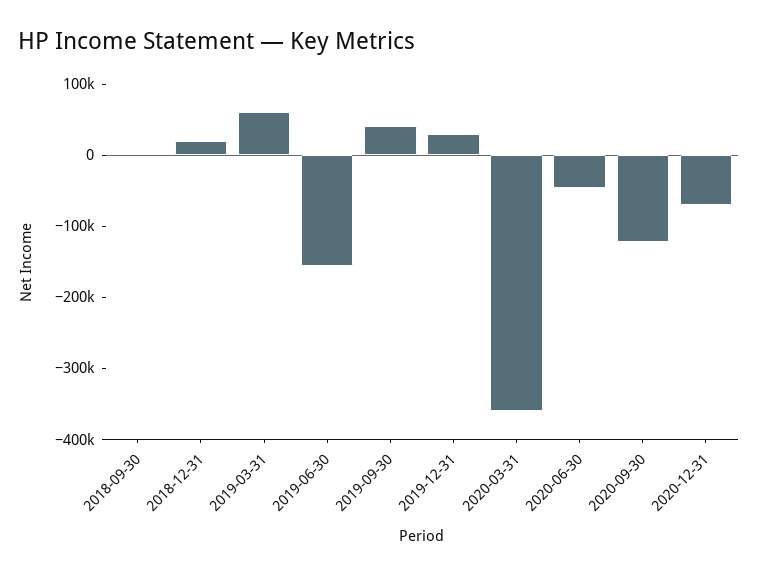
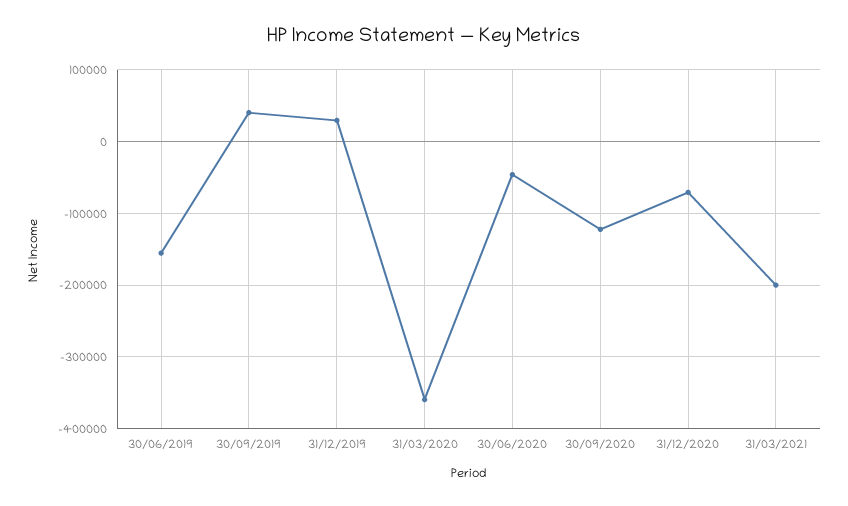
2018-09-30: 0 -> none
2018-12-31: 20000 -> none
2019-03-31: 60000 -> none
31/03/2021: none -> -200000

